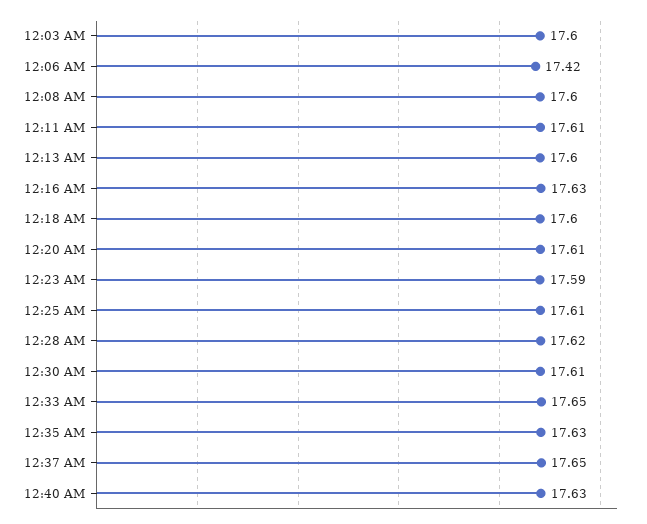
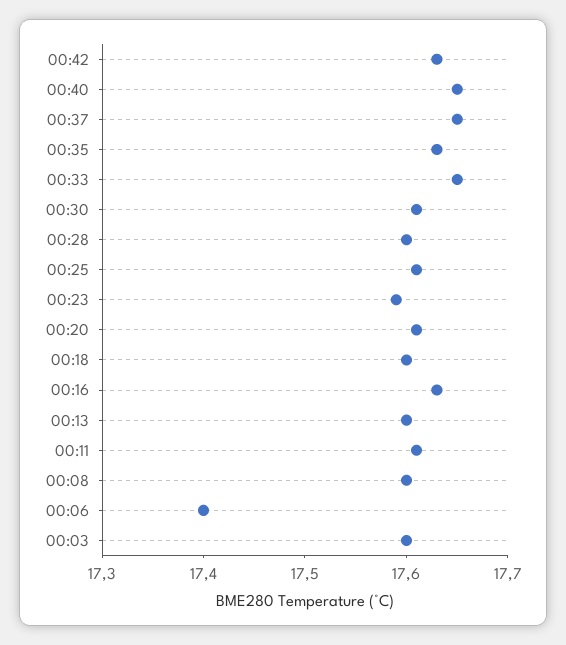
12:06 AM: 17.42 -> 17.4
12:28 AM: 17.62 -> 17.6
12:40 AM: 17.63 -> 17.65
00:42: none -> 17.63

